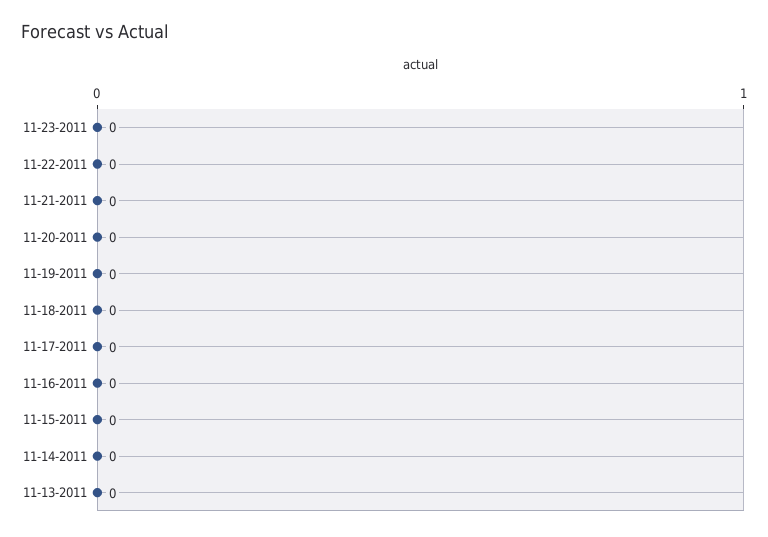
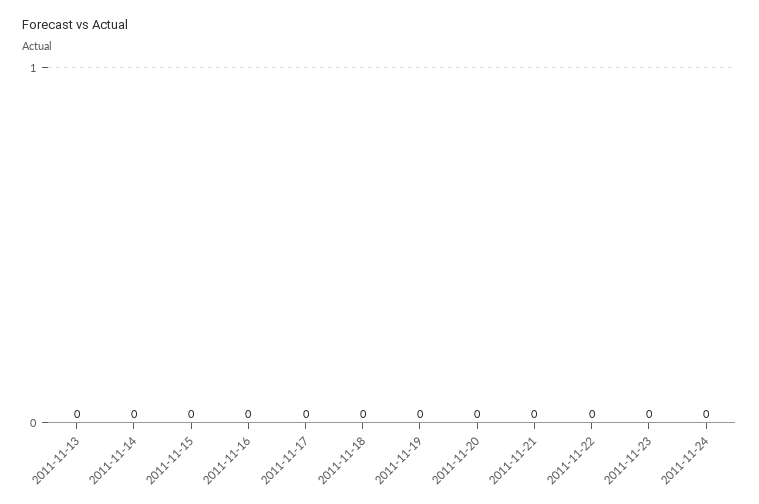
2011-11-24: none -> 0

